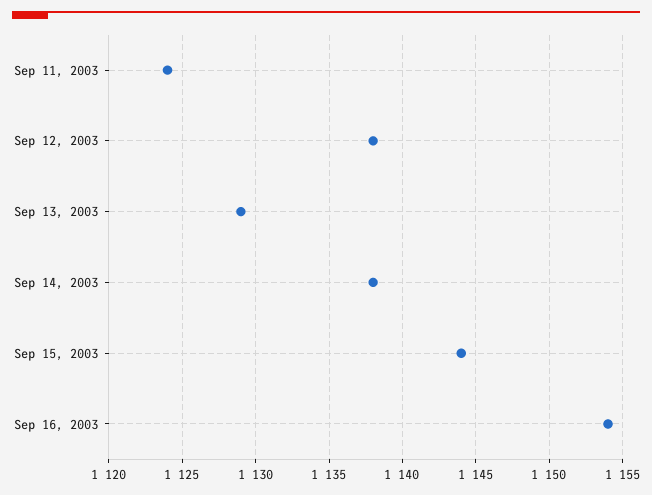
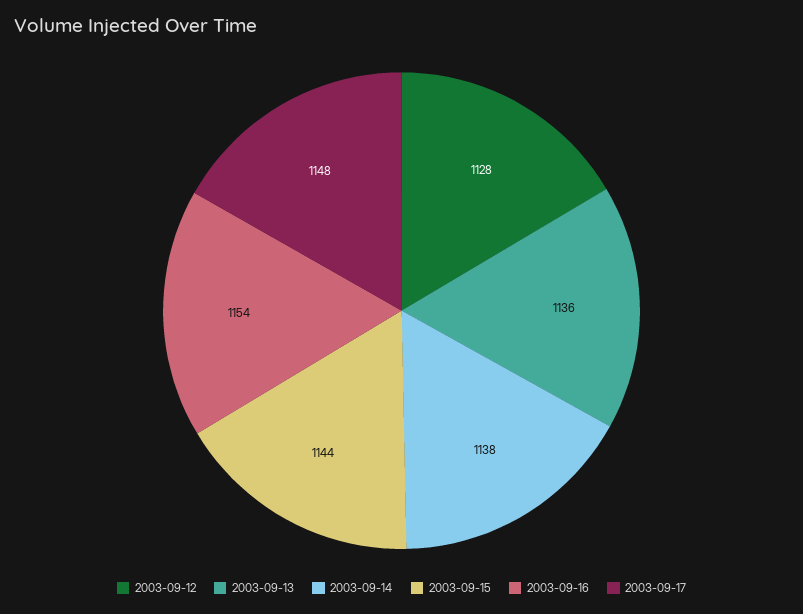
Sep 11, 2003: 1124 -> none
Sep 12, 2003: 1138 -> 1128
Sep 13, 2003: 1129 -> 1136
2003-09-17: none -> 1148

